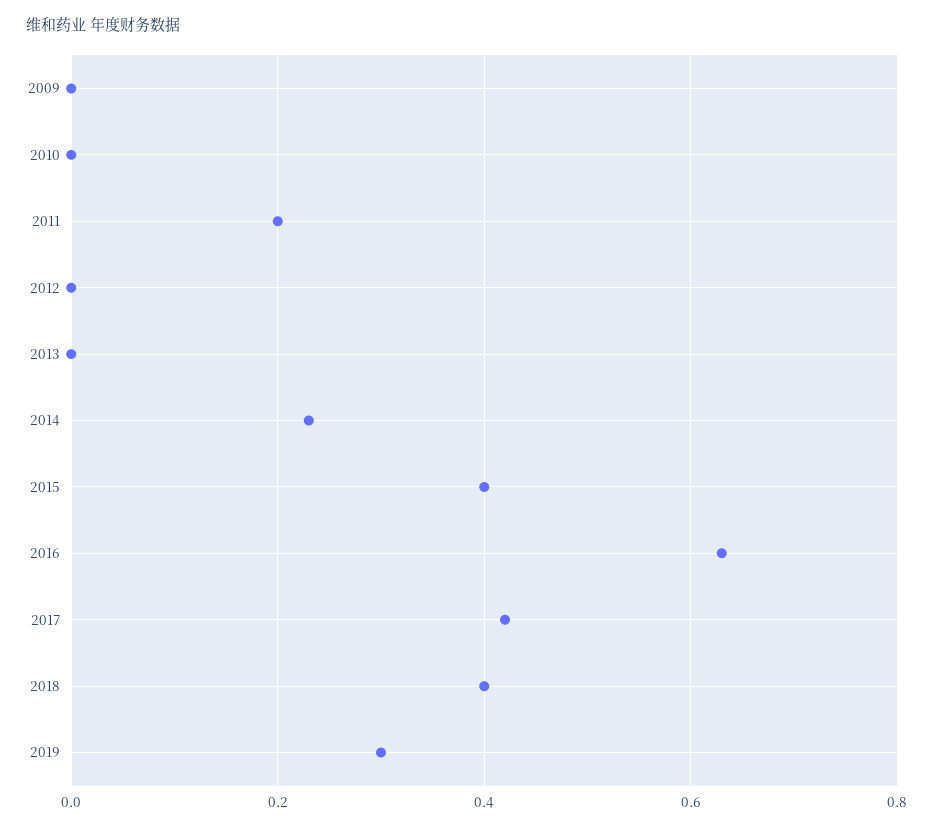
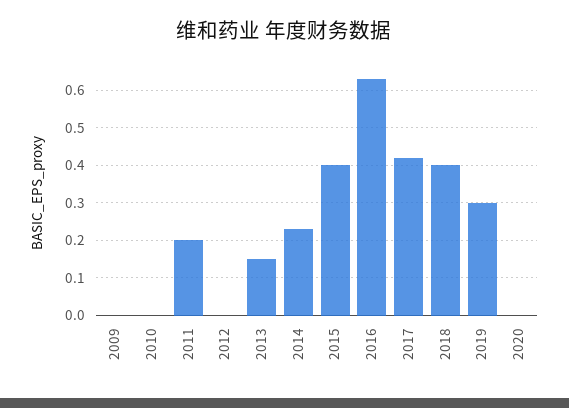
2013: 0 -> 0.15
2020: none -> 0

